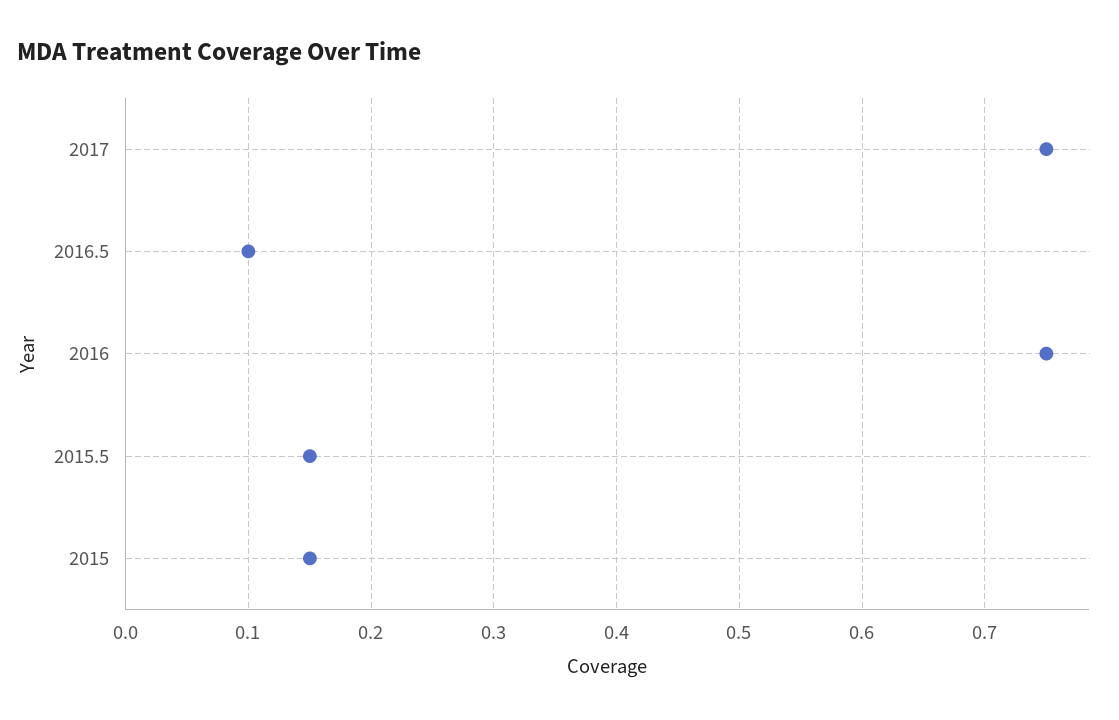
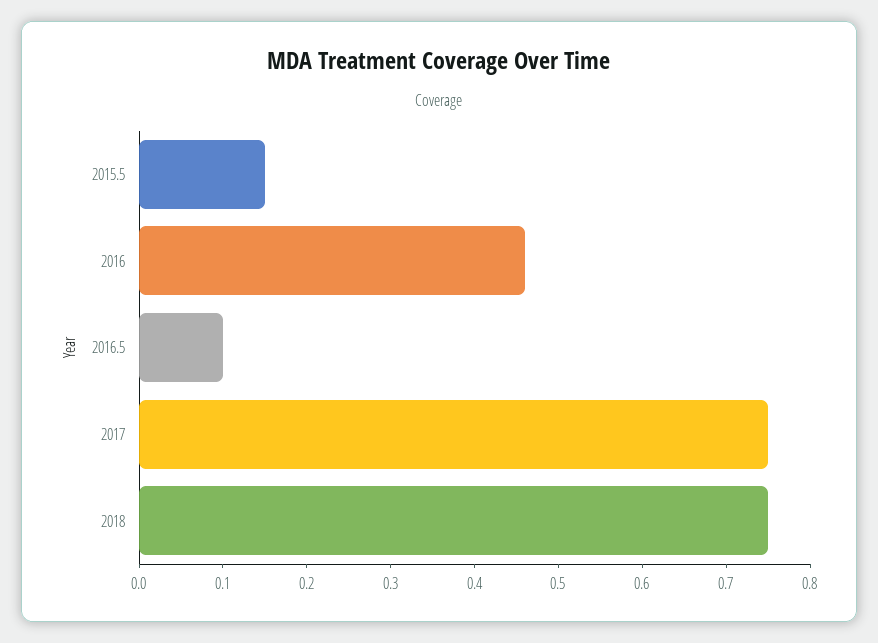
2016: 0.75 -> 0.46
2015: 0.15 -> none
2018: none -> 0.75

